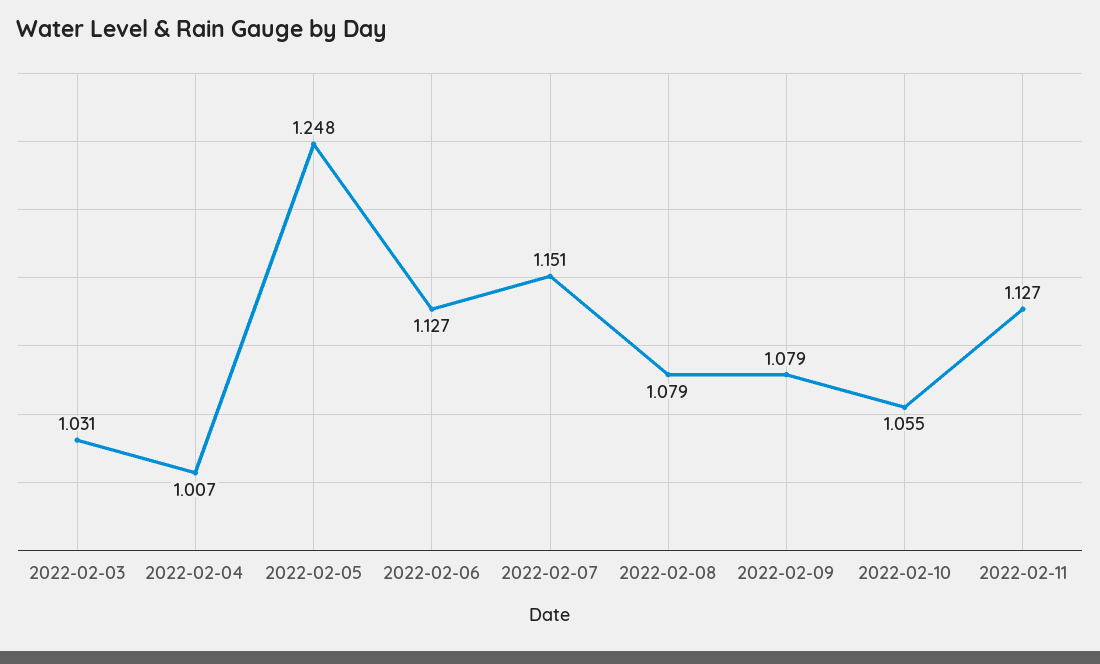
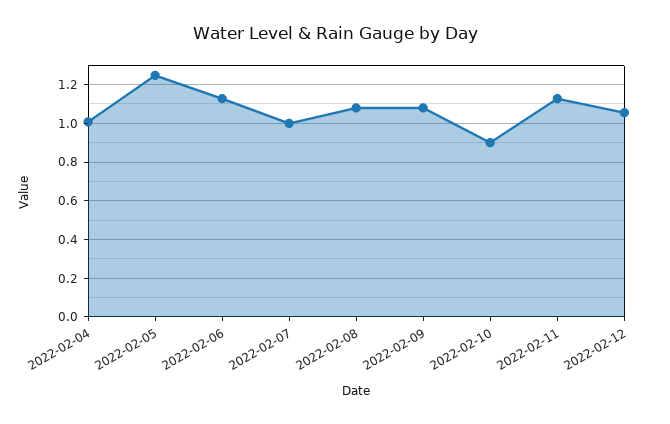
2022-02-03: 1.031 -> none
2022-02-07: 1.151 -> 1
2022-02-10: 1.055 -> 0.9
2022-02-12: none -> 1.05

